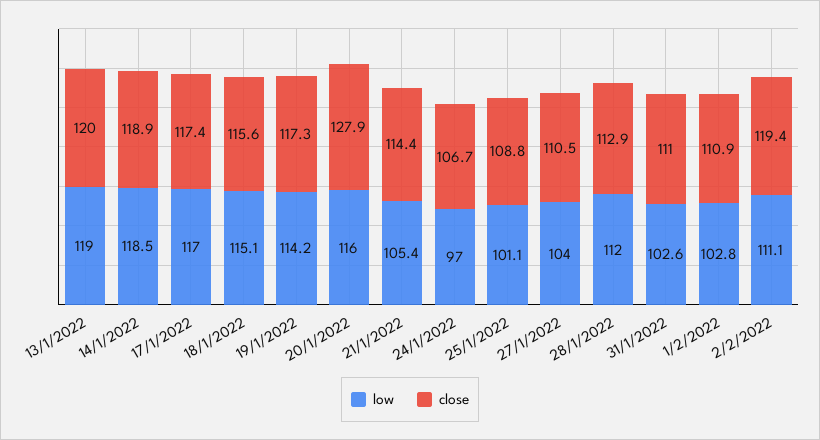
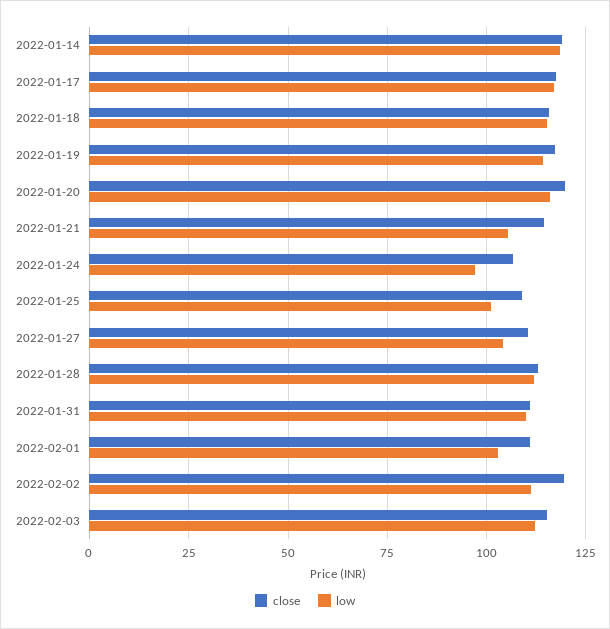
low, 13/1/2022: 119 -> none
close, 13/1/2022: 120 -> none
close, 20/1/2022: 127.9 -> 120
low, 31/1/2022: 102.6 -> 110
close, 2022-02-03: none -> 115
low, 2022-02-03: none -> 112.5

